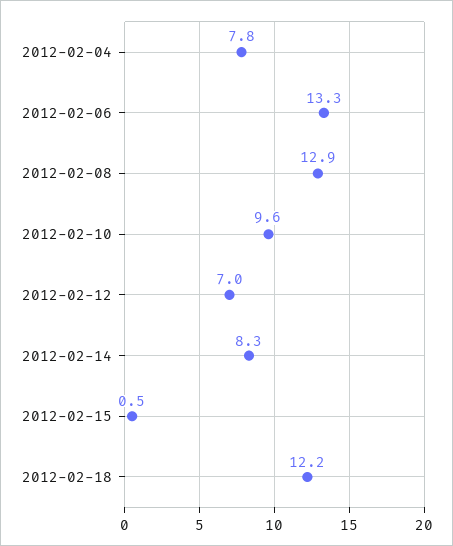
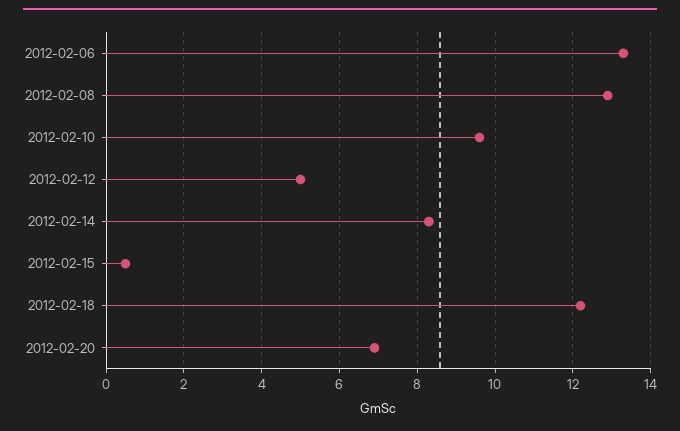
2012-02-04: 7.8 -> none
2012-02-12: 7 -> 5
2012-02-20: none -> 7

